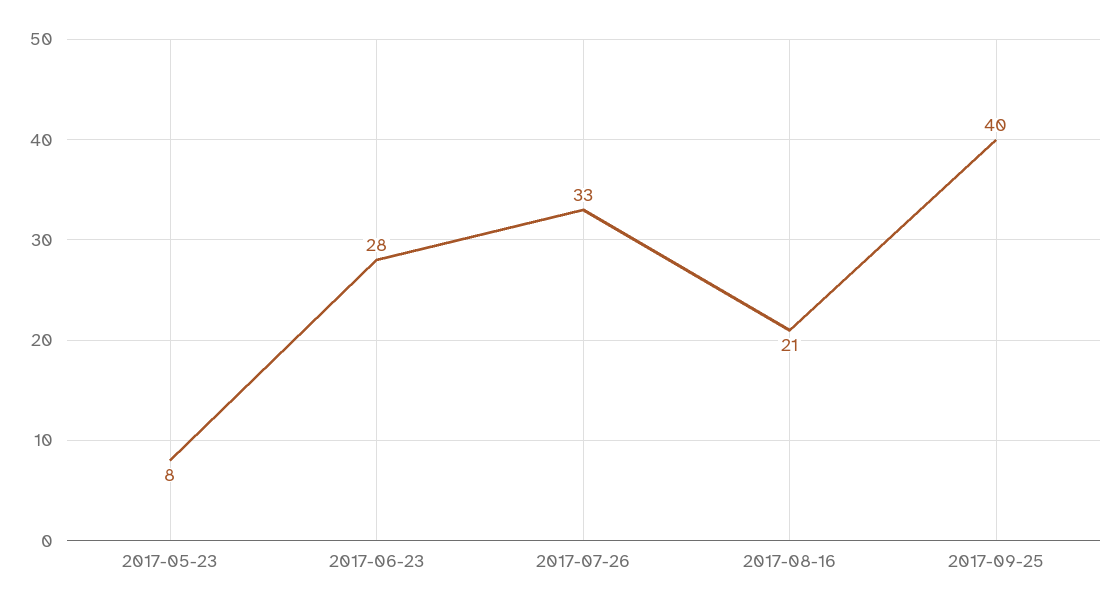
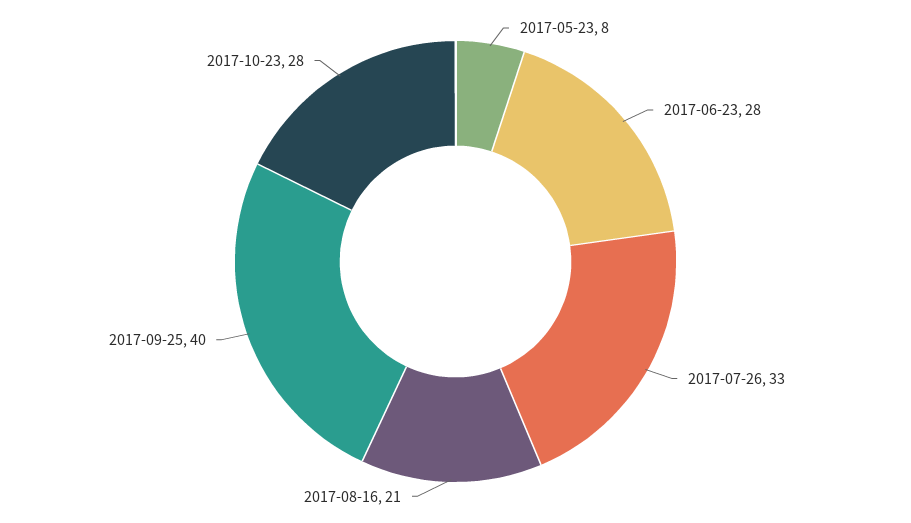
2017-10-23: none -> 28

